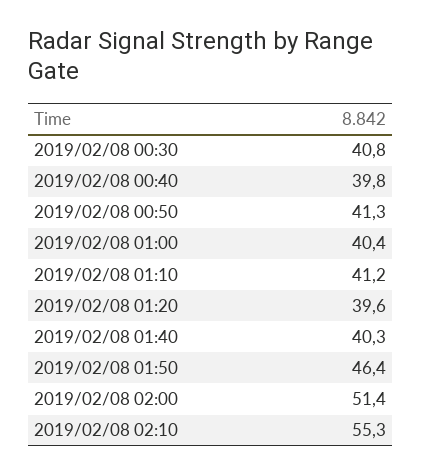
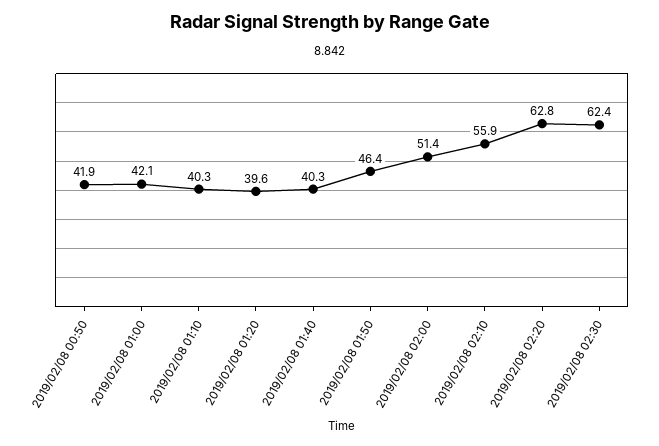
2019/02/08 00:30: 40.8 -> none
2019/02/08 00:40: 39.8 -> none
2019/02/08 00:50: 41.3 -> 41.9
2019/02/08 01:00: 40.4 -> 42.1
2019/02/08 01:10: 41.2 -> 40.3
2019/02/08 02:10: 55.3 -> 55.9
2019/02/08 02:20: none -> 62.8
2019/02/08 02:30: none -> 62.4

